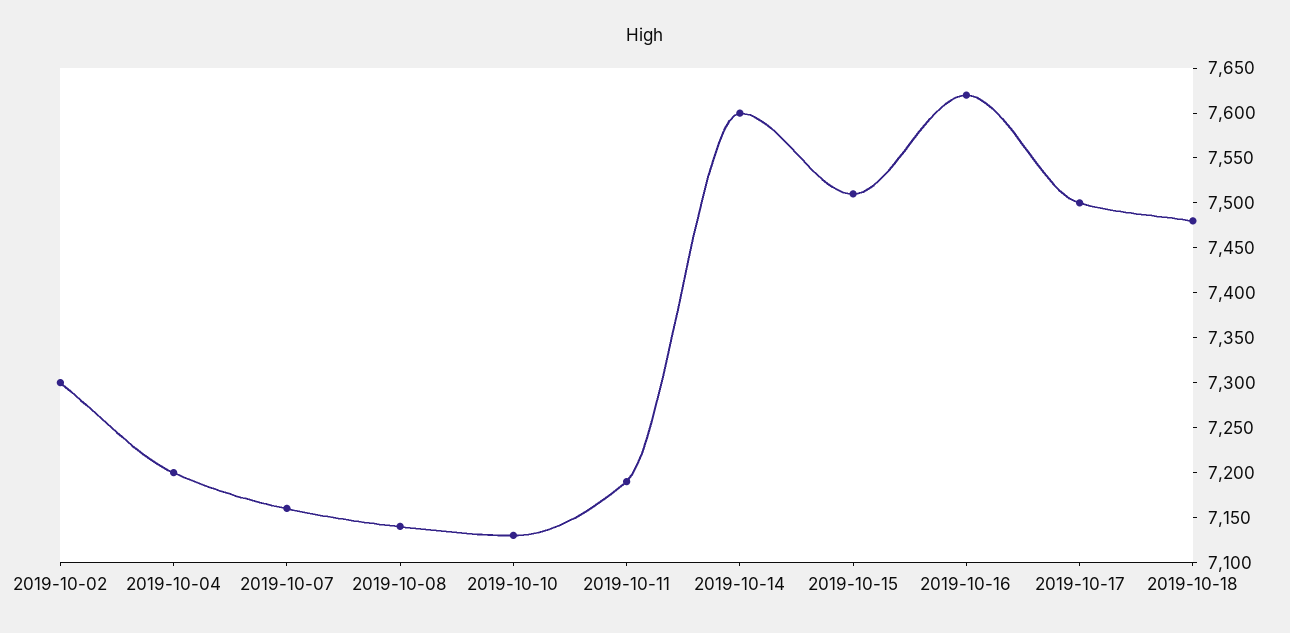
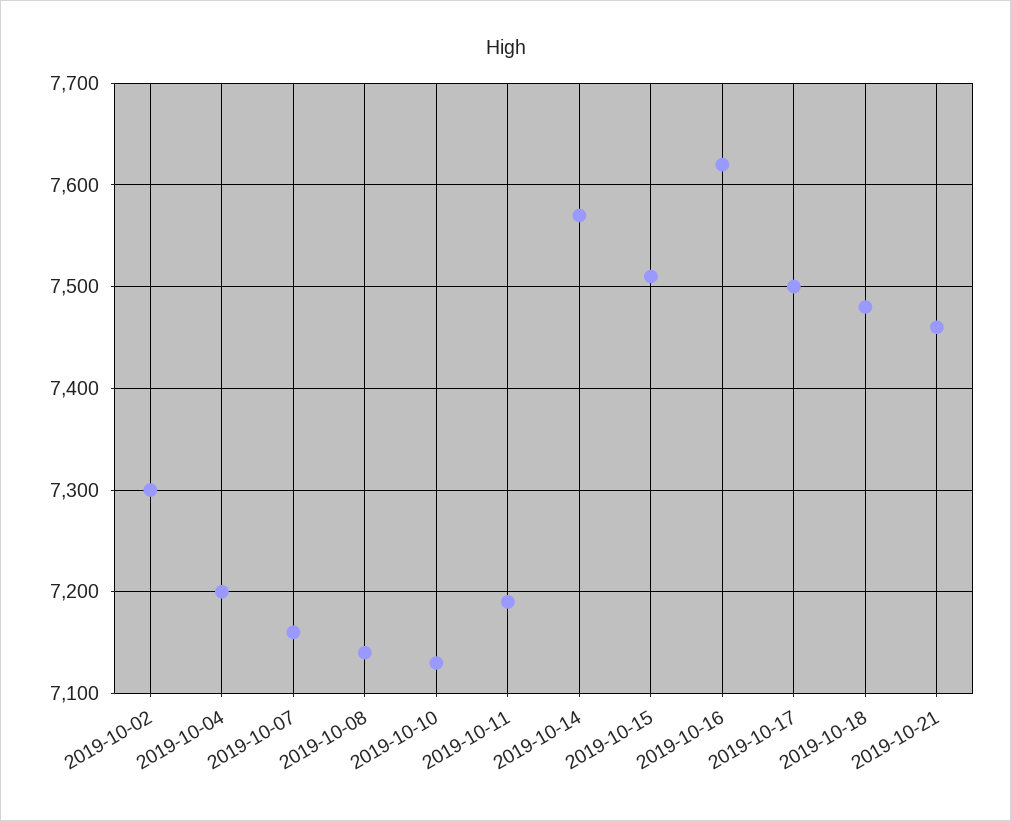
2019-10-14: 7600 -> 7570
2019-10-21: none -> 7460

